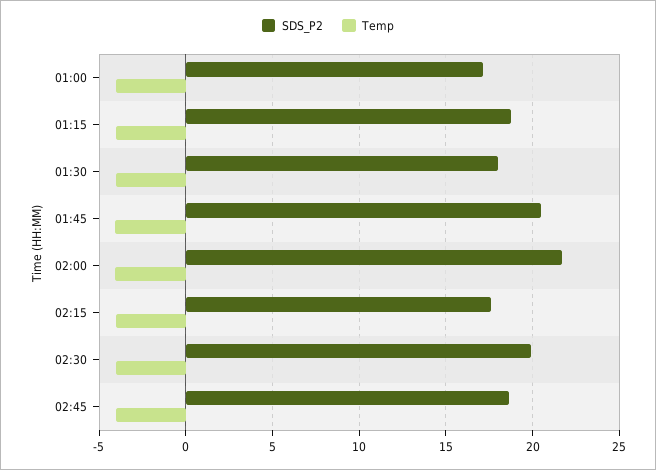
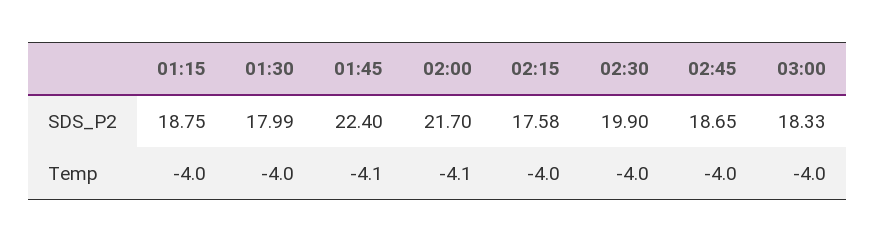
SDS_P2, 01:00: 17 -> none
Temp, 01:00: -4 -> none
SDS_P2, 01:45: 20.5 -> 22.4
SDS_P2, 03:00: none -> 18.33
Temp, 03:00: none -> -4

